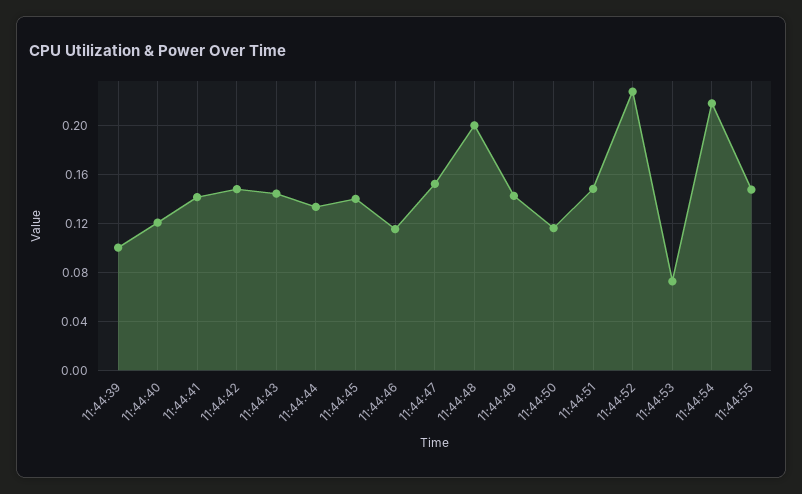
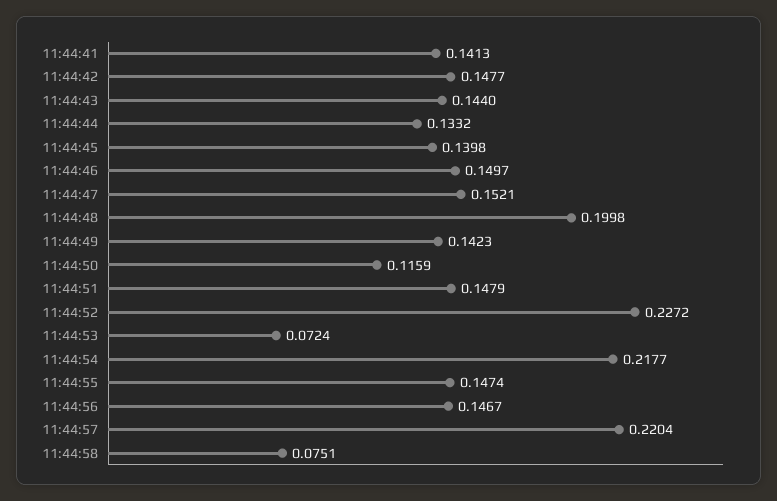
11:44:39: 0.1 -> none
11:44:40: 0.12 -> none
11:44:46: 0.115 -> 0.1497
11:44:56: none -> 0.1467
11:44:57: none -> 0.2204
11:44:58: none -> 0.0751

